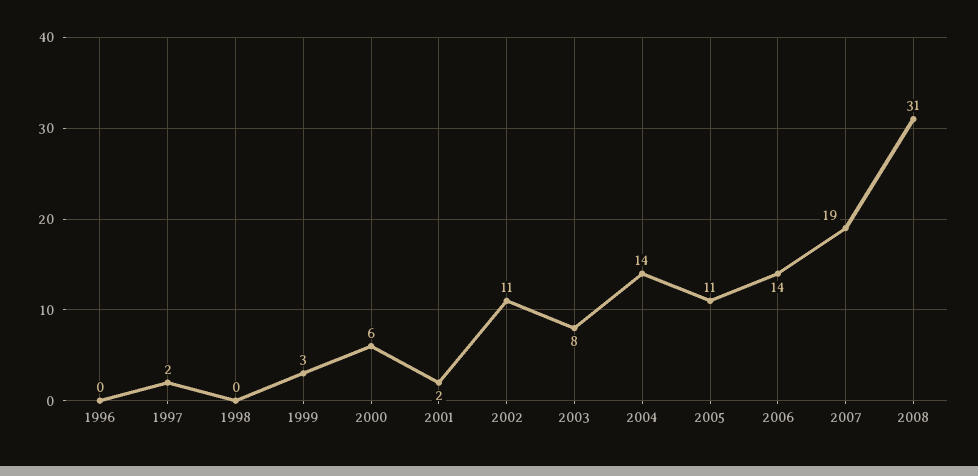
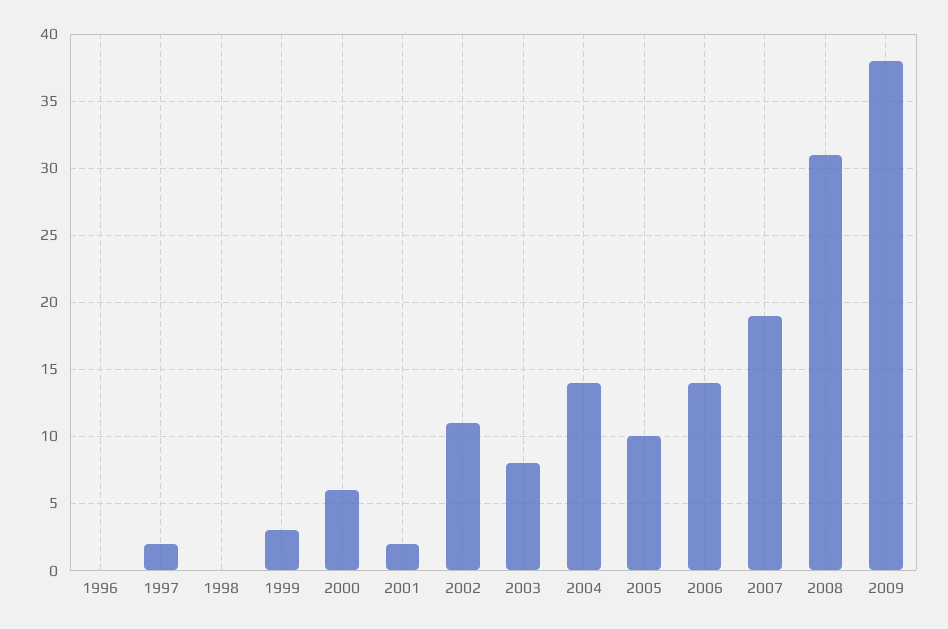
2005: 11 -> 10
2009: none -> 38

